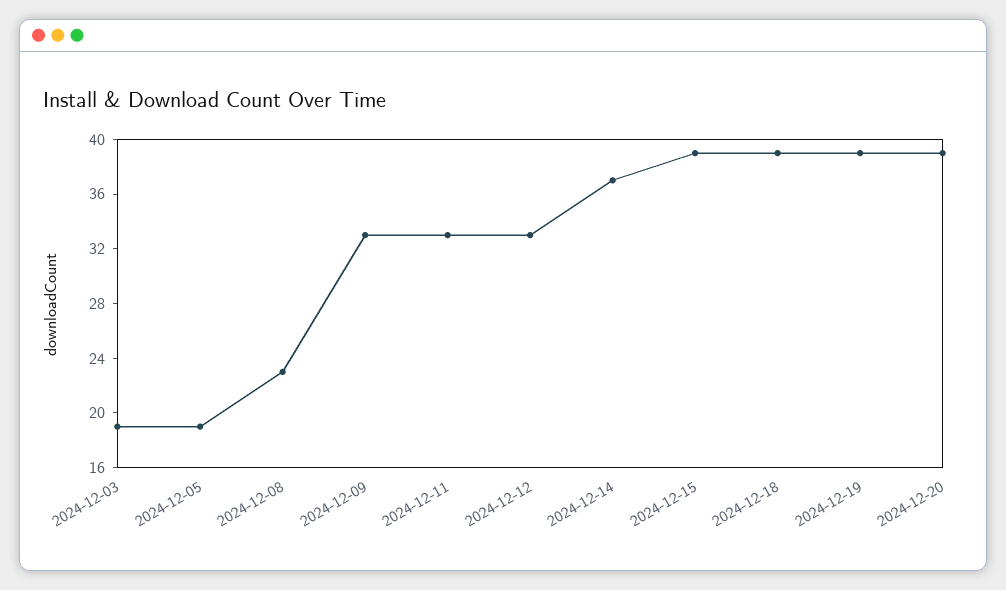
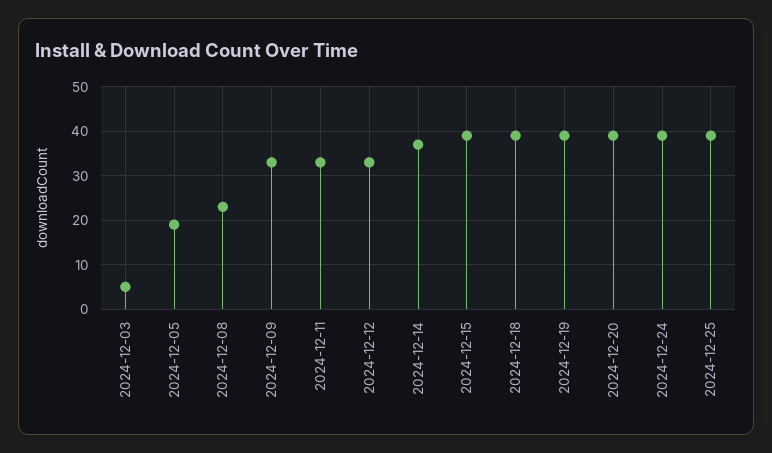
2024-12-03: 19 -> 5
2024-12-24: none -> 40
2024-12-25: none -> 40

